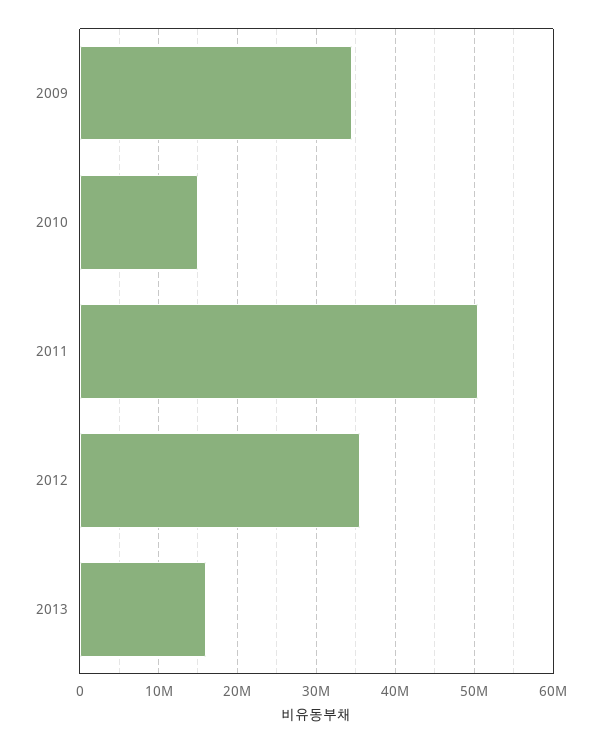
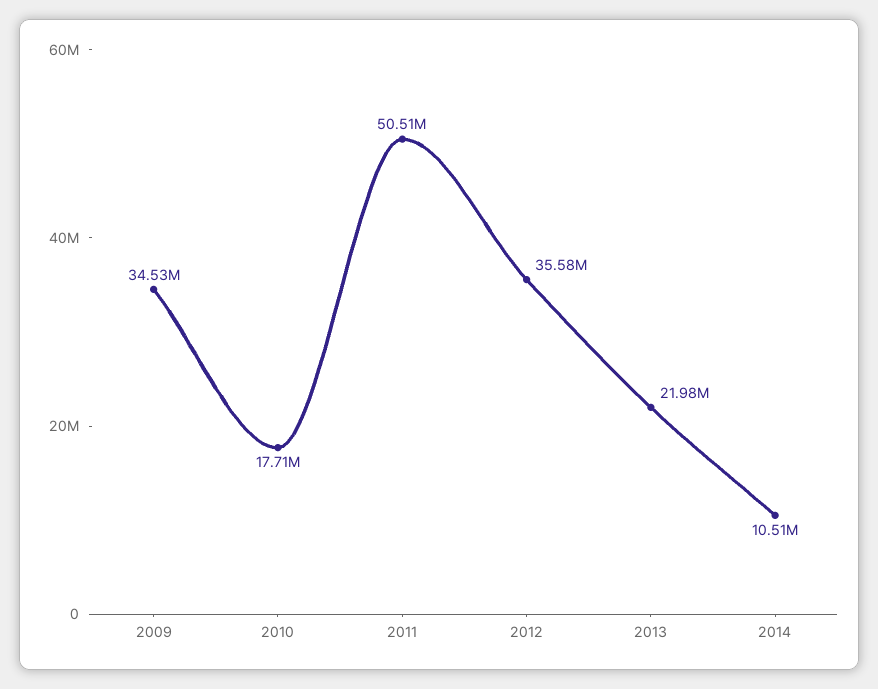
2010: 15000000 -> 17710000
2013: 16000000 -> 21980000
2014: none -> 10510000

